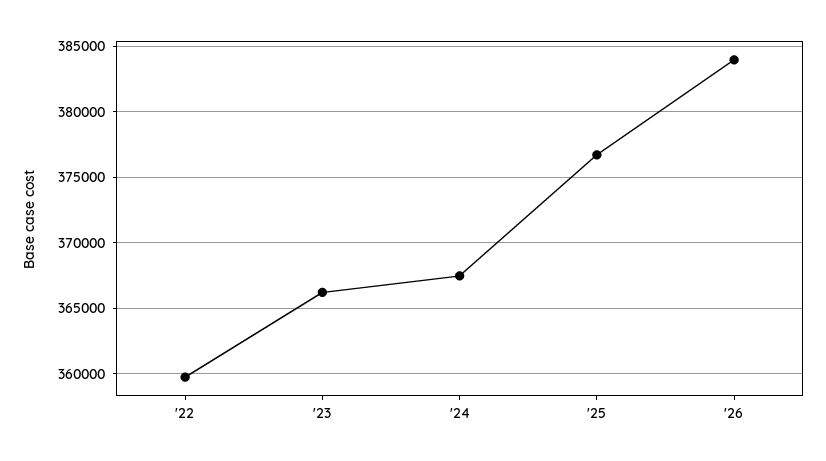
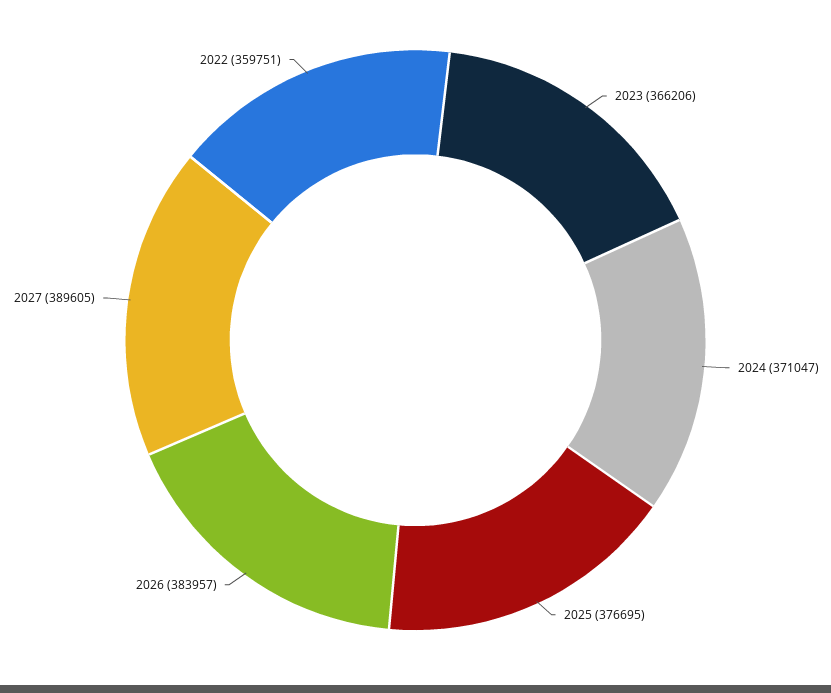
'24: 367500 -> 371047
2027: none -> 389605

